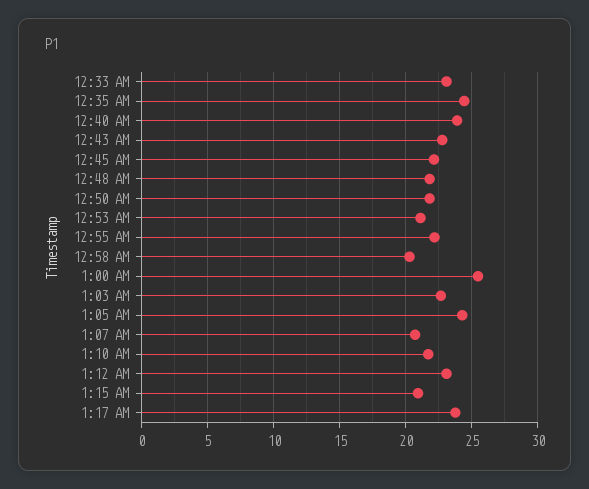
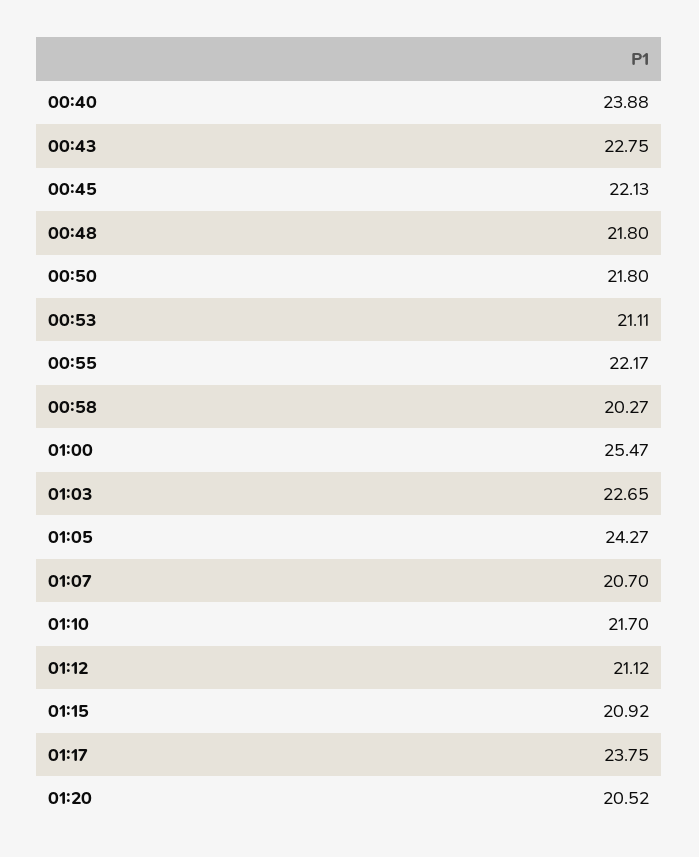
12:33 AM: 23 -> none
12:35 AM: 24.5 -> none
1:12 AM: 23 -> 21.12
01:20: none -> 20.52

